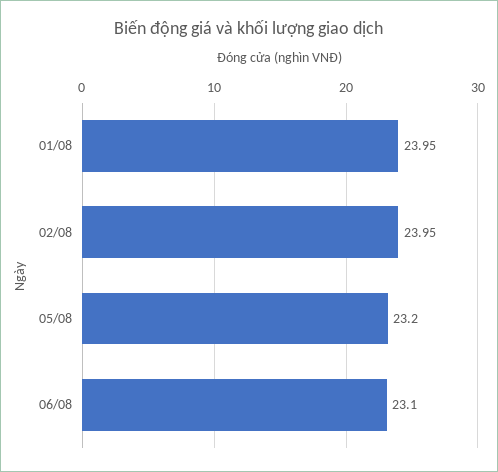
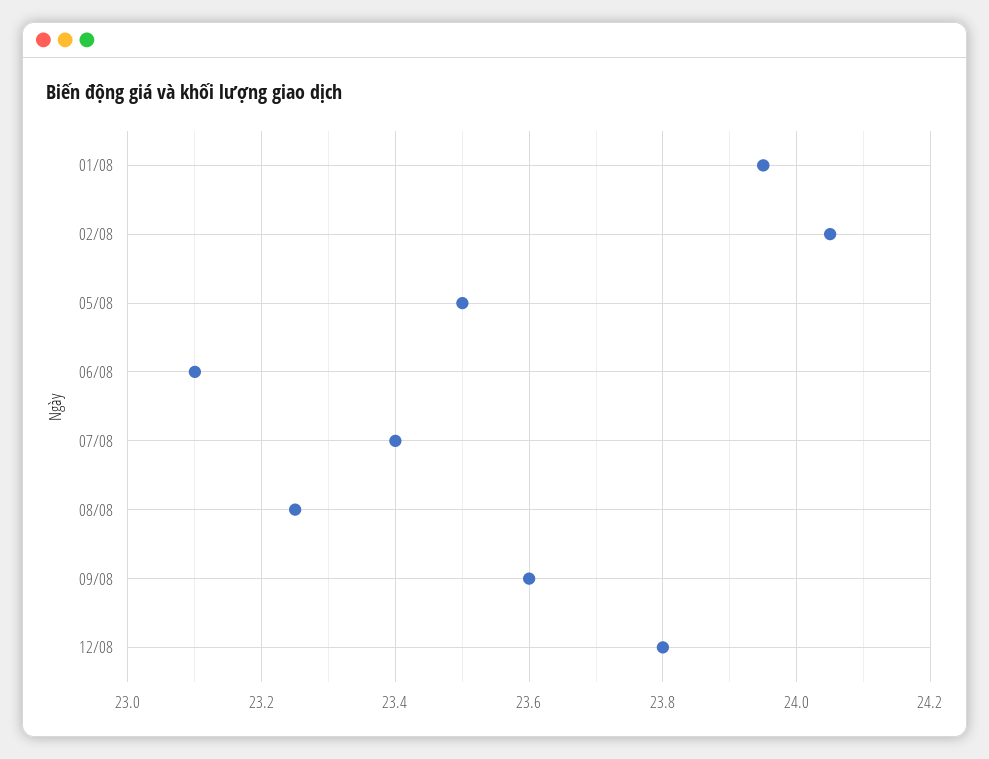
02/08: 23.95 -> 24.05
05/08: 23.2 -> 23.5
07/08: none -> 23.4
08/08: none -> 23.25
09/08: none -> 23.6
12/08: none -> 23.8

